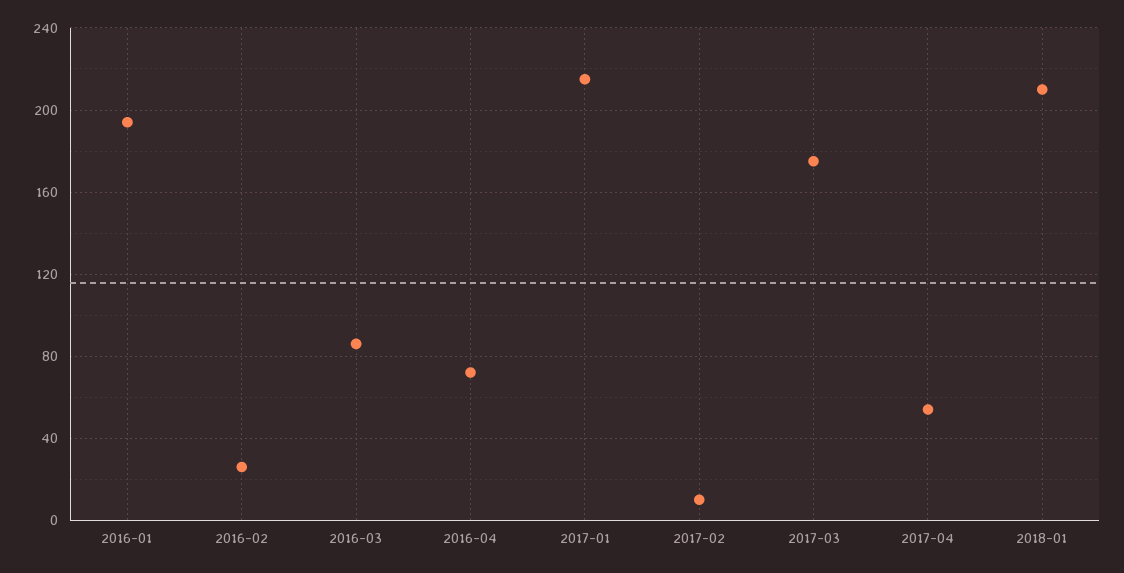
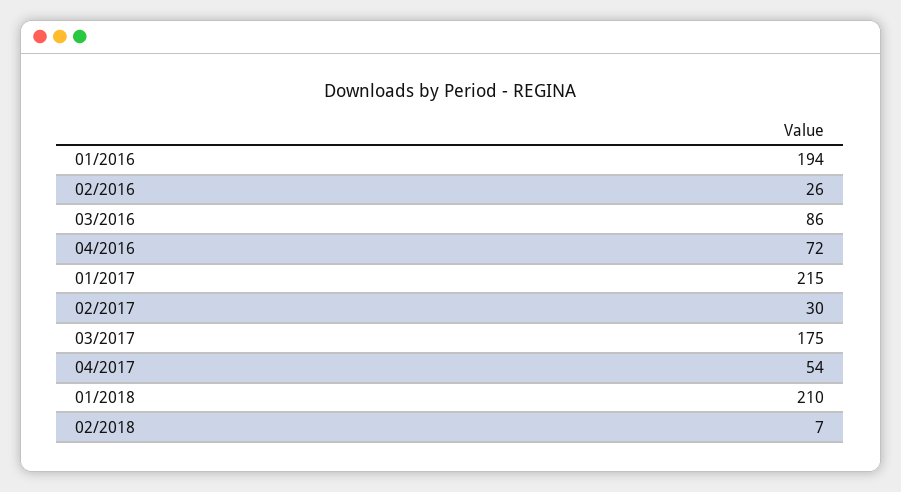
2017-02: 10 -> 30
02/2018: none -> 7

